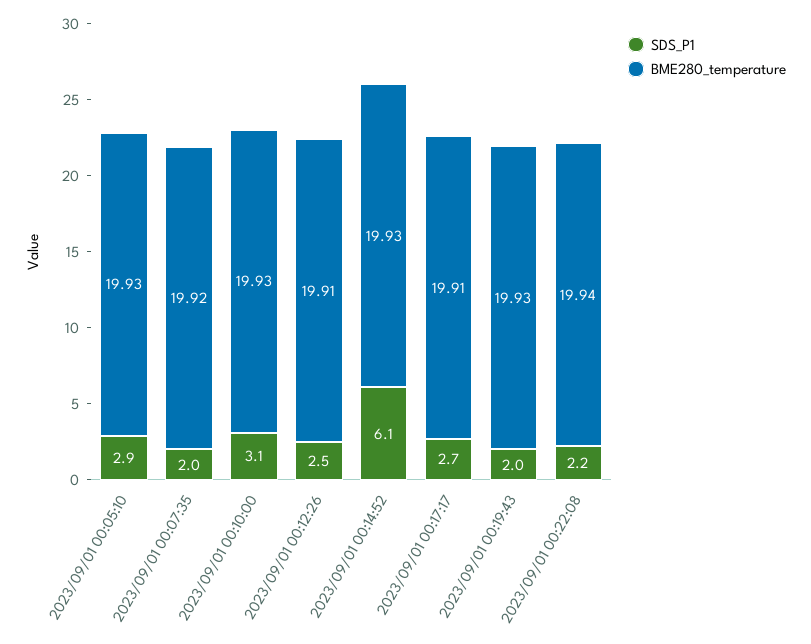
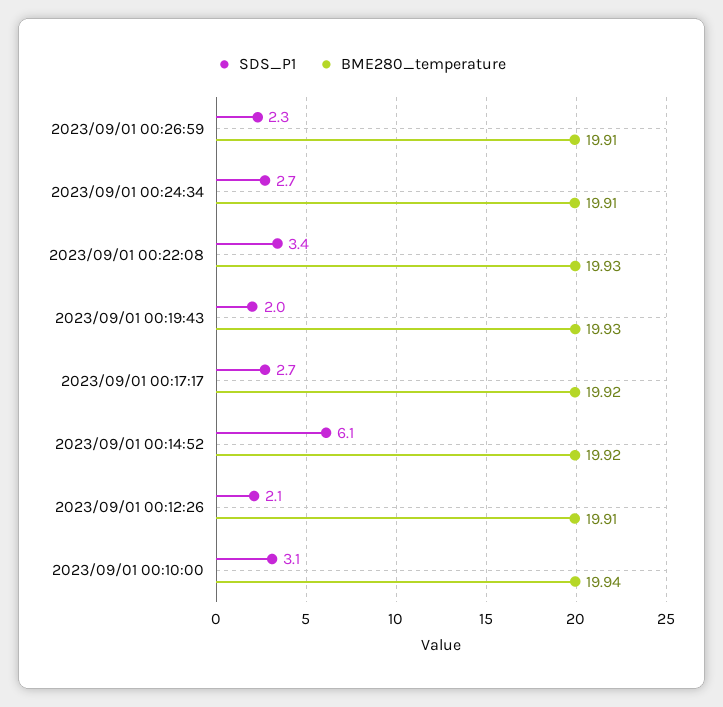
SDS_P1, 2023/09/01 00:05:10: 2.9 -> none
BME280_temperature, 2023/09/01 00:05:10: 19.93 -> none
SDS_P1, 2023/09/01 00:07:35: 2 -> none
BME280_temperature, 2023/09/01 00:07:35: 19.92 -> none
BME280_temperature, 2023/09/01 00:10:00: 19.93 -> 19.94
SDS_P1, 2023/09/01 00:12:26: 2.5 -> 2.1
BME280_temperature, 2023/09/01 00:14:52: 19.93 -> 19.92
BME280_temperature, 2023/09/01 00:17:17: 19.91 -> 19.92
SDS_P1, 2023/09/01 00:22:08: 2.2 -> 3.4
BME280_temperature, 2023/09/01 00:22:08: 19.94 -> 19.93
SDS_P1, 2023/09/01 00:26:59: none -> 2.3
BME280_temperature, 2023/09/01 00:26:59: none -> 19.91
SDS_P1, 2023/09/01 00:24:34: none -> 2.7
BME280_temperature, 2023/09/01 00:24:34: none -> 19.91

